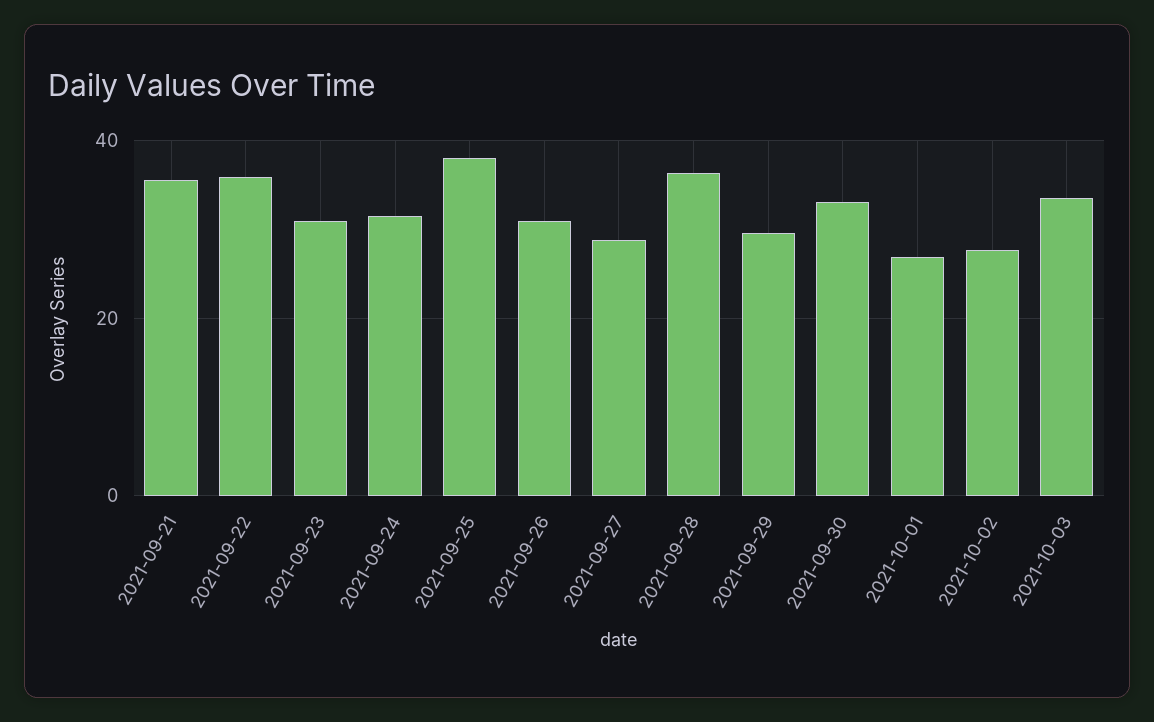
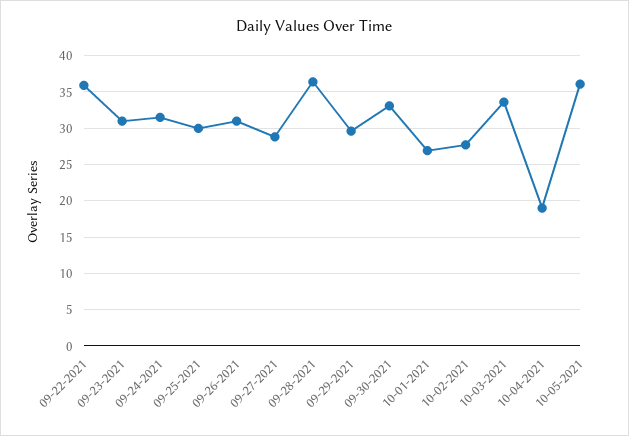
2021-09-21: 36 -> none
2021-09-25: 38 -> 30
10-04-2021: none -> 19
10-05-2021: none -> 36

